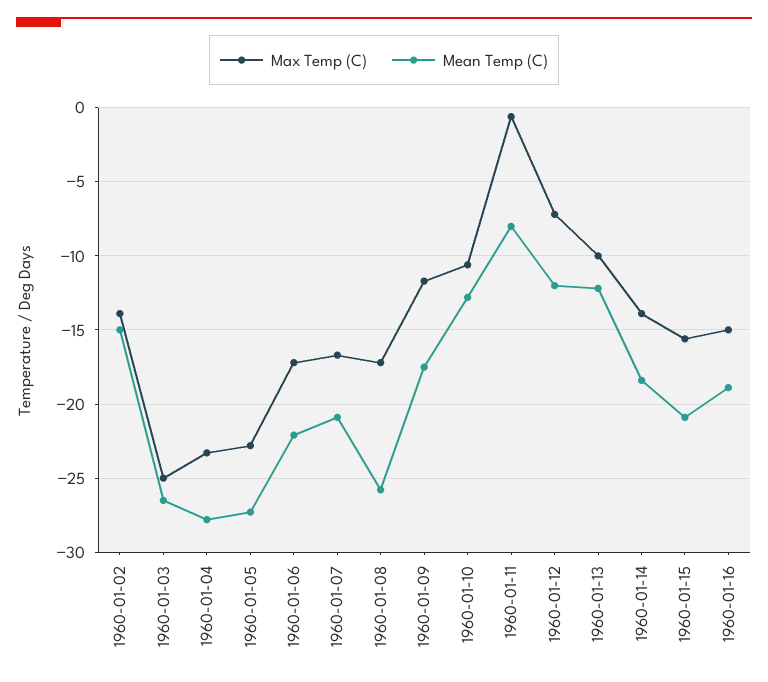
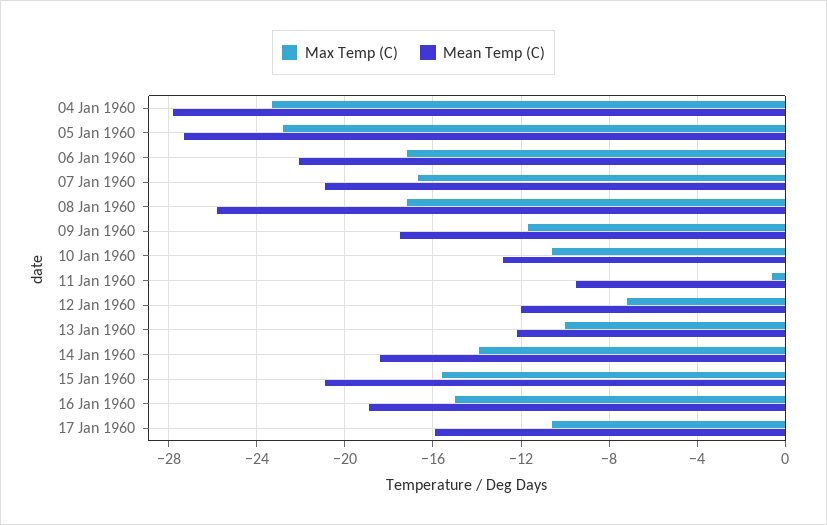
Max Temp (C), 1960-01-02: -14 -> none
Mean Temp (C), 1960-01-02: -15 -> none
Max Temp (C), 1960-01-03: -25 -> none
Mean Temp (C), 1960-01-03: -26.5 -> none
Mean Temp (C), 1960-01-11: -8 -> -9.5
Max Temp (C), 17 Jan 1960: none -> -10.5
Mean Temp (C), 17 Jan 1960: none -> -16

